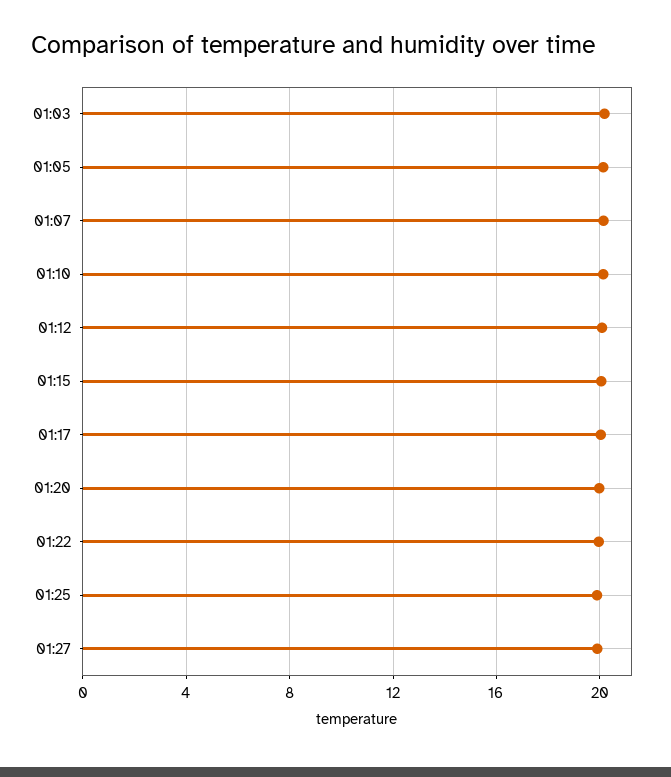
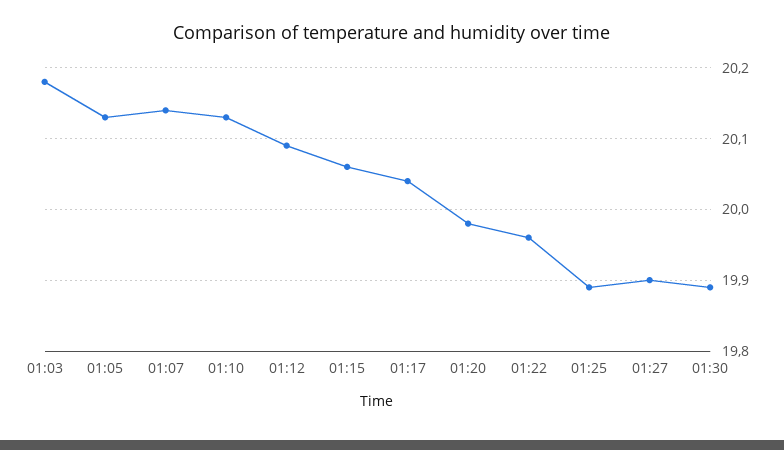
01:30: none -> 19.89

